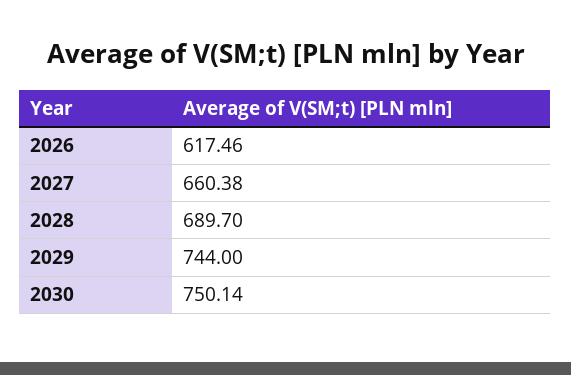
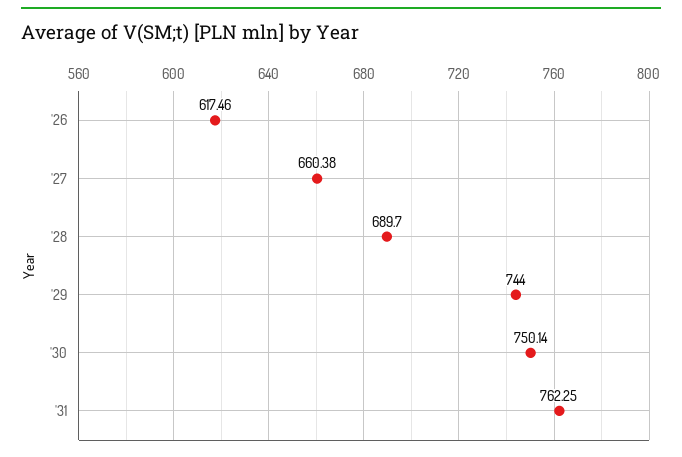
'31: none -> 762.25

